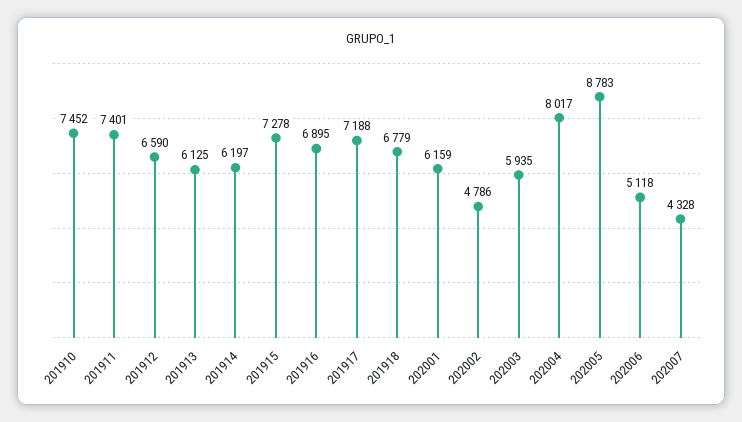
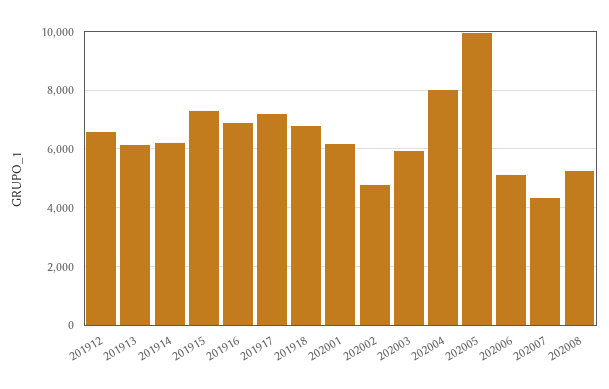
201910: 7452 -> none
201911: 7401 -> none
202005: 8783 -> 10000
202008: none -> 5250

